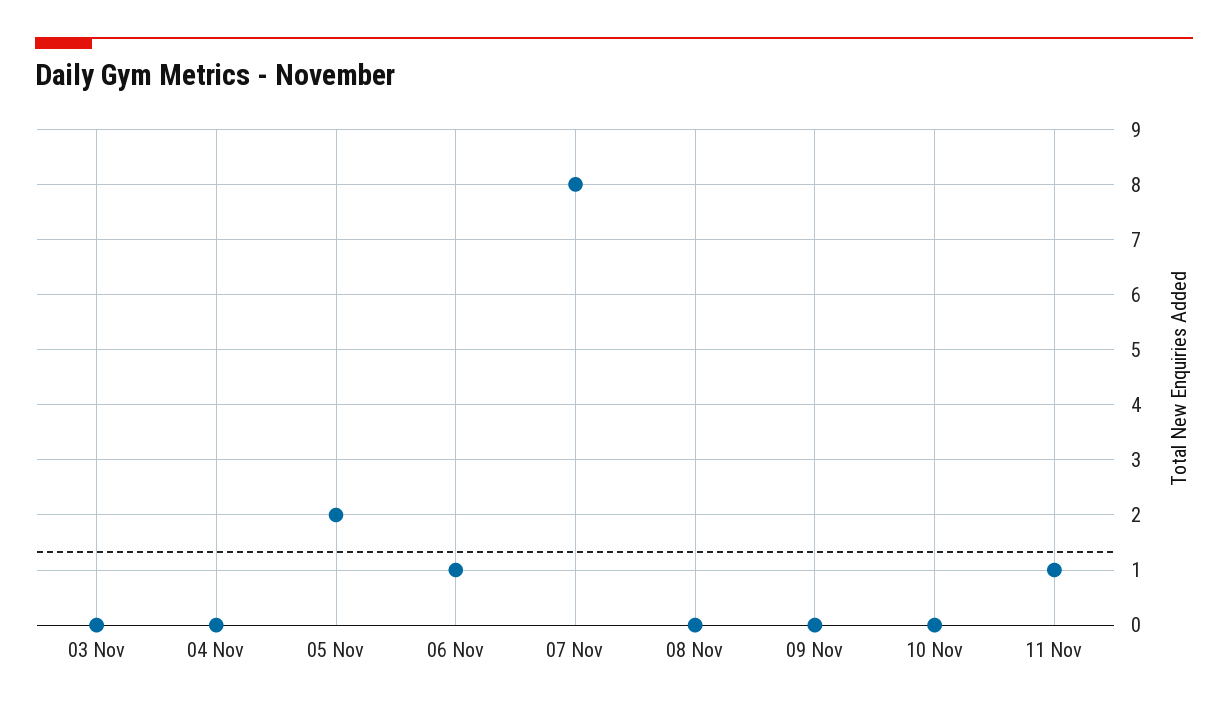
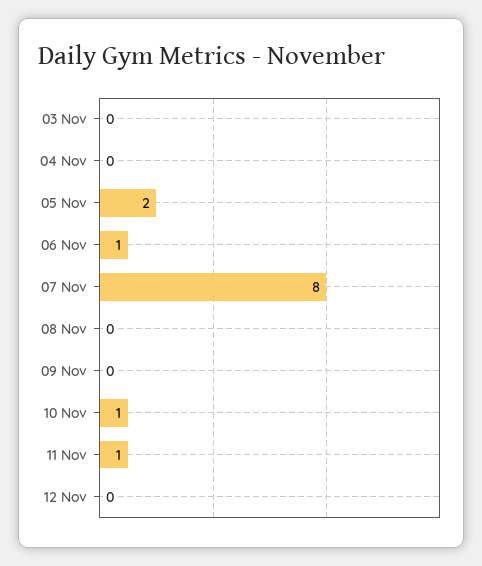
10 Nov: 0 -> 1
12 Nov: none -> 0

